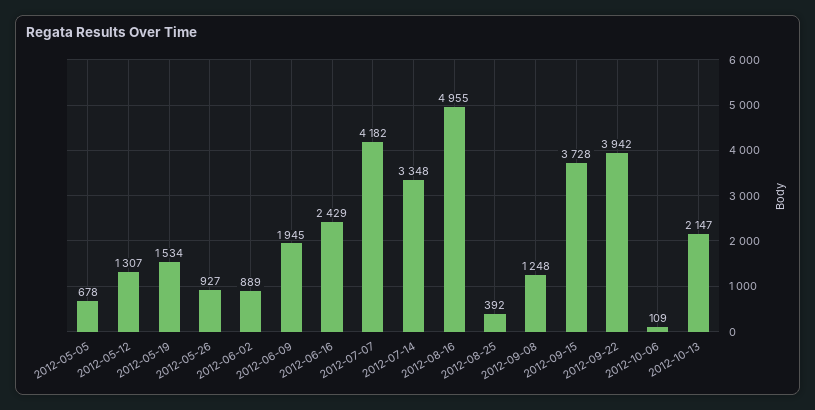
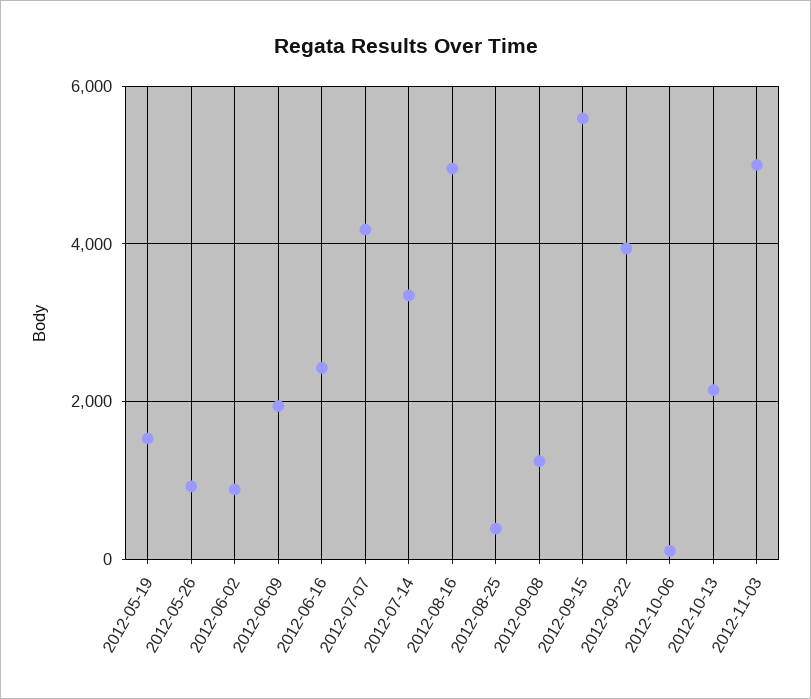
2012-05-05: 678 -> none
2012-05-12: 1307 -> none
2012-09-15: 3728 -> 5600
2012-11-03: none -> 5000

